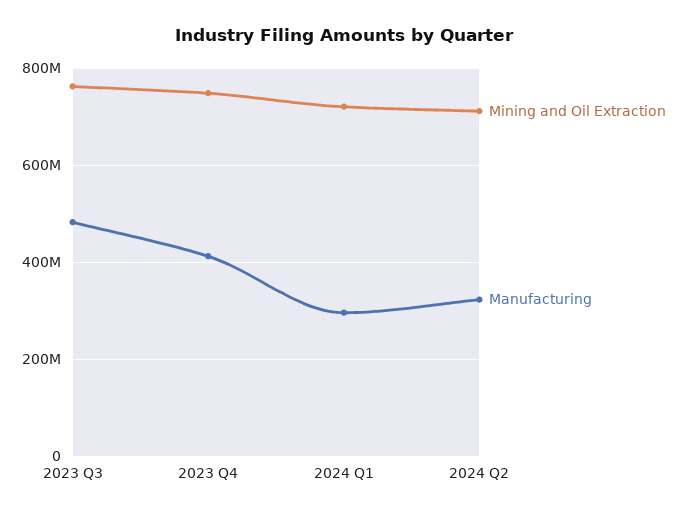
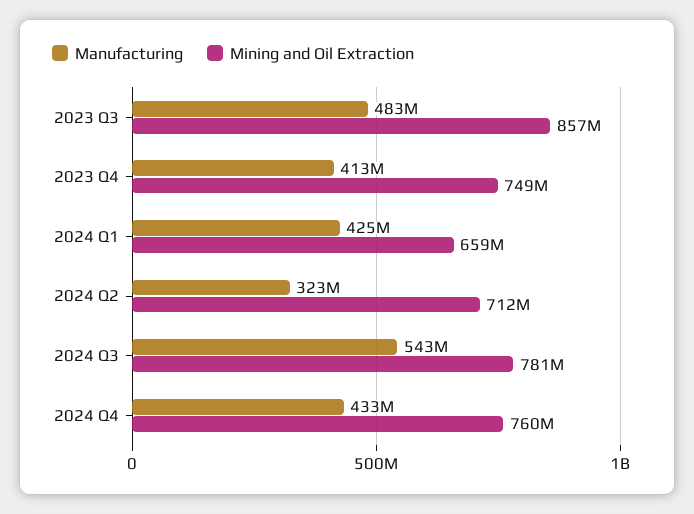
Mining and Oil Extraction, 2023 Q3: 760000000 -> 857000000
Mining and Oil Extraction, 2024 Q1: 720000000 -> 659000000
Manufacturing, 2024 Q1: 300000000 -> 425000000
Manufacturing, 2024 Q3: none -> 543000000
Mining and Oil Extraction, 2024 Q3: none -> 781000000
Manufacturing, 2024 Q4: none -> 433000000
Mining and Oil Extraction, 2024 Q4: none -> 760000000

